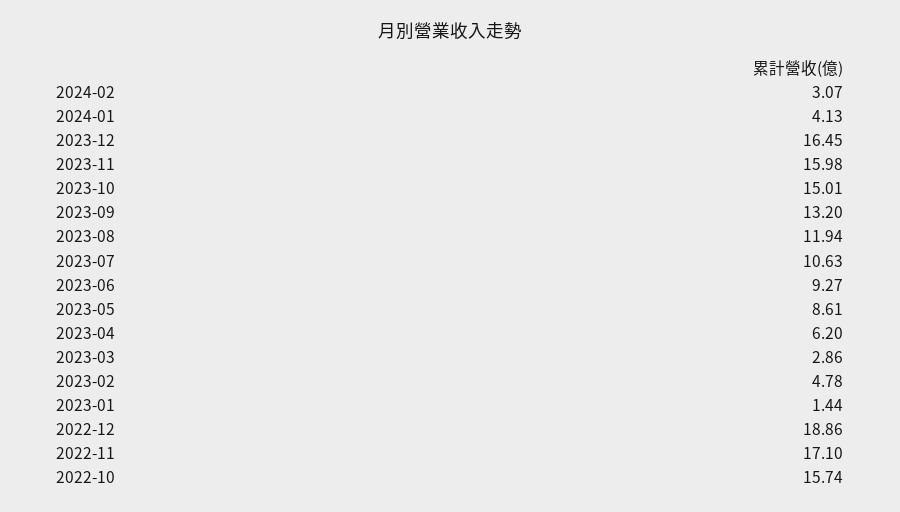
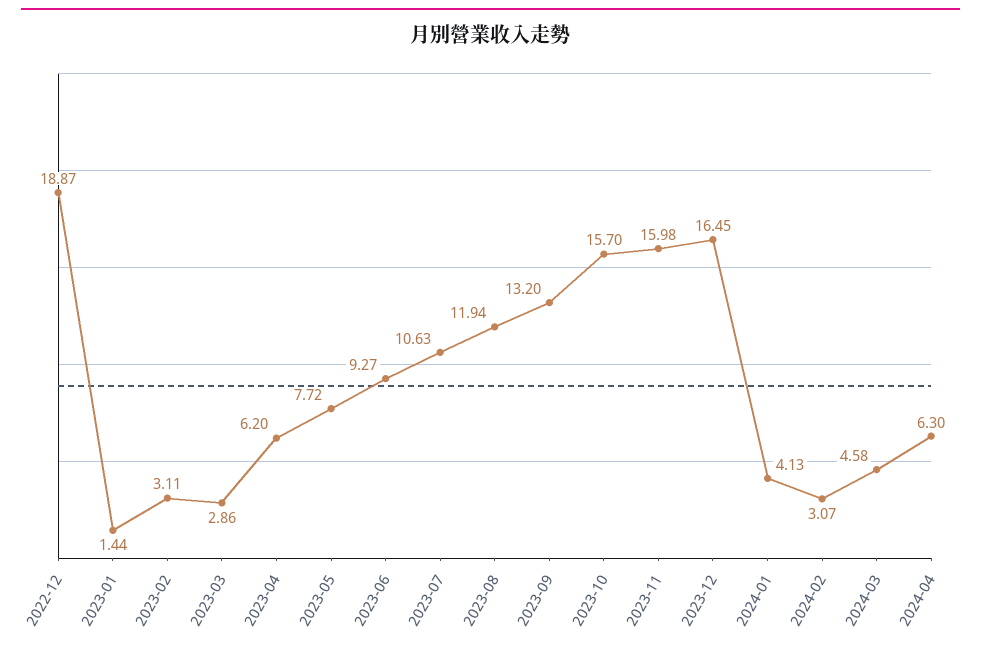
2023-10: 15.01 -> 15.7
2023-05: 8.61 -> 7.72
2023-02: 4.78 -> 3.11
2022-12: 18.86 -> 18.87
2022-11: 17.1 -> none
2022-10: 15.74 -> none
2024-03: none -> 4.58
2024-04: none -> 6.3

